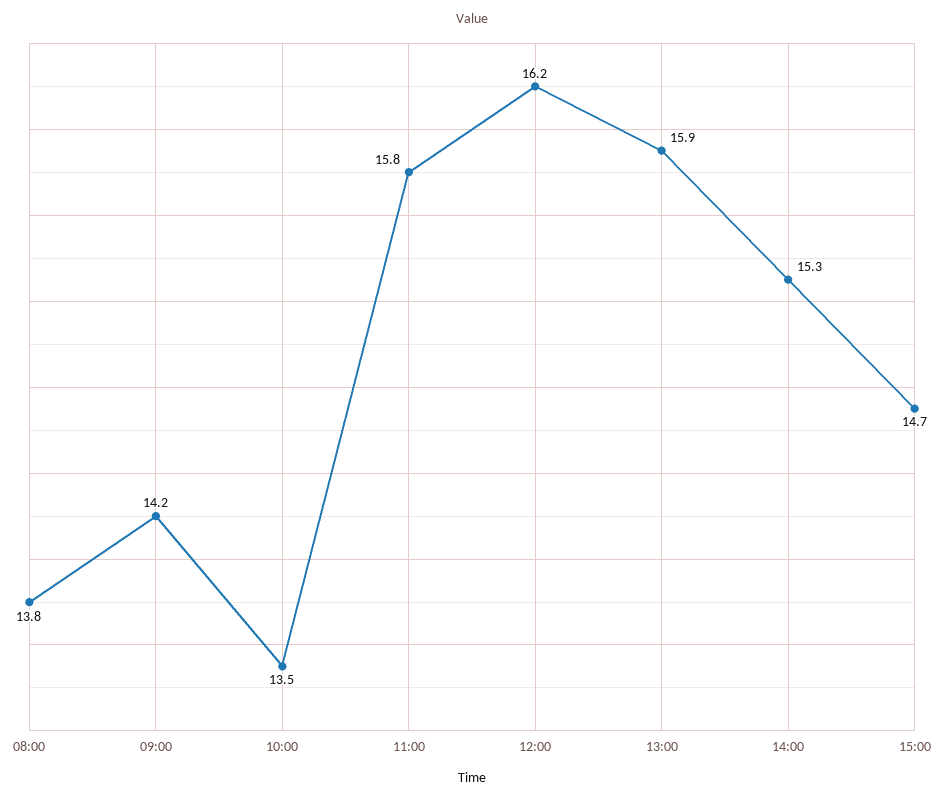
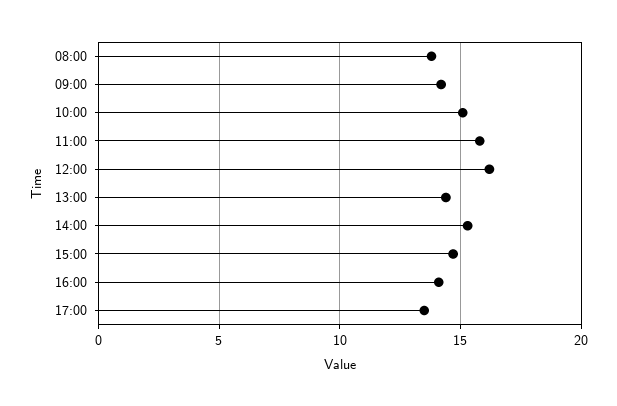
10:00: 13.5 -> 15
13:00: 15.9 -> 14.5
16:00: none -> 14
17:00: none -> 13.5

